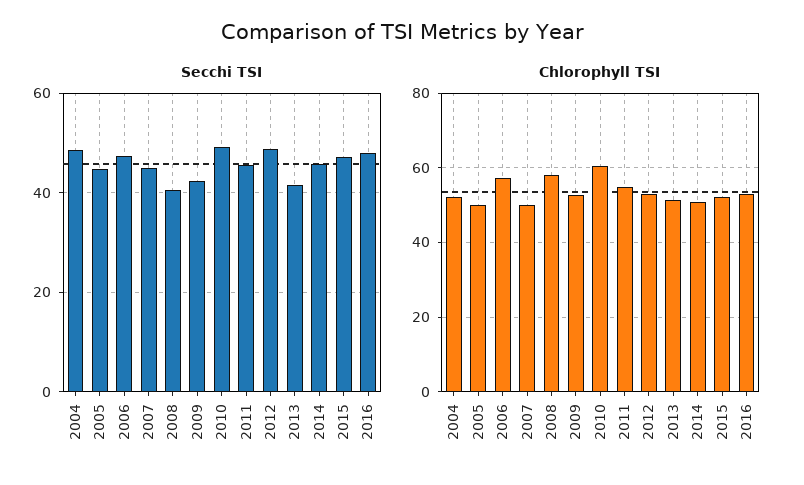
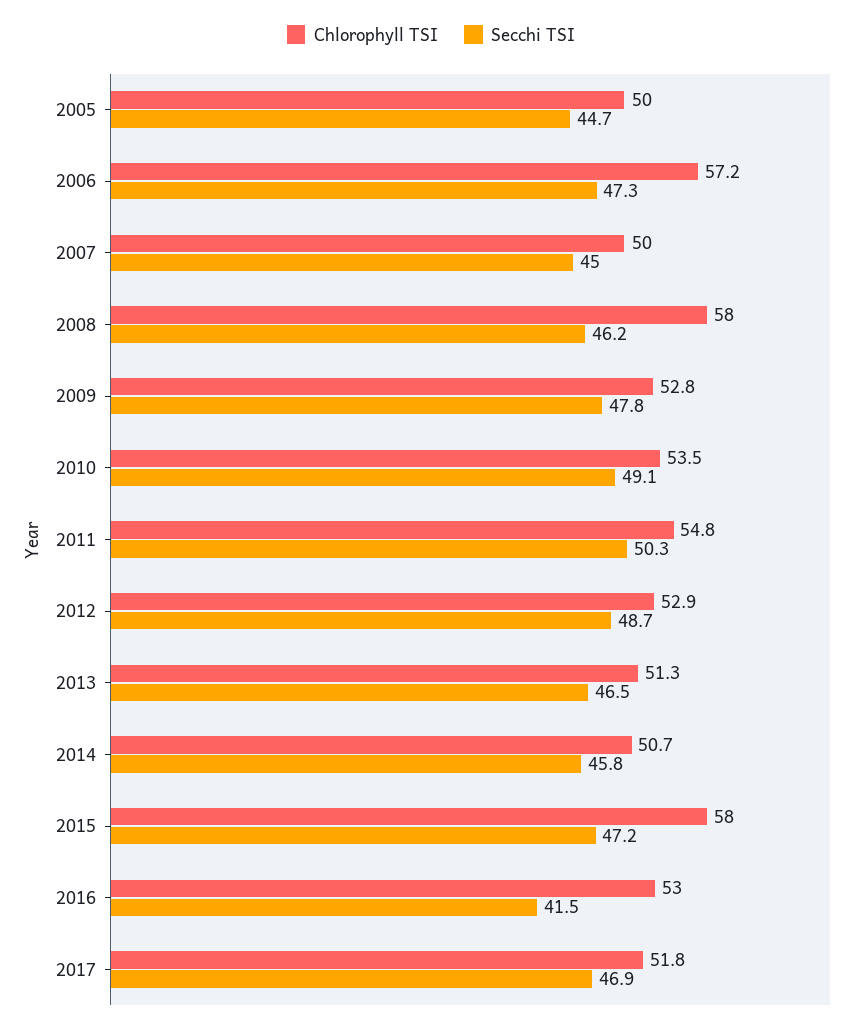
Secchi TSI, 2004: 48 -> none
Secchi TSI, 2008: 40 -> 46.2
Secchi TSI, 2009: 42 -> 47.8
Secchi TSI, 2011: 46 -> 50.3
Secchi TSI, 2013: 42 -> 46.5
Secchi TSI, 2016: 48 -> 41.5
Chlorophyll TSI, 2004: 52 -> none
Chlorophyll TSI, 2010: 60 -> 53.5
Chlorophyll TSI, 2015: 52 -> 58
Chlorophyll TSI, 2017: none -> 51.8
Secchi TSI, 2017: none -> 46.9

